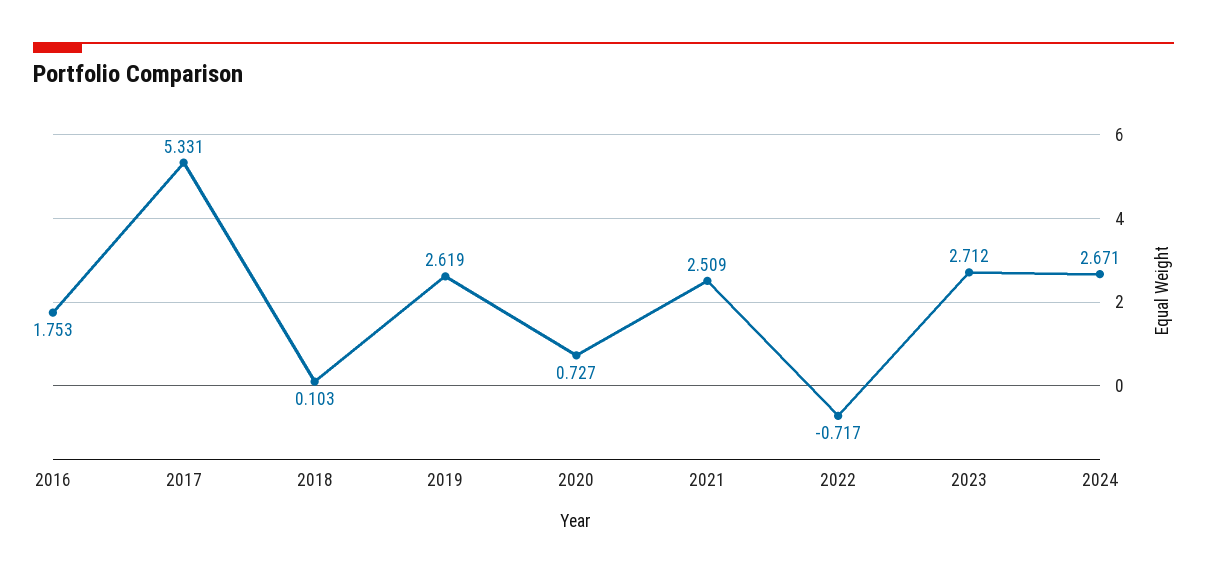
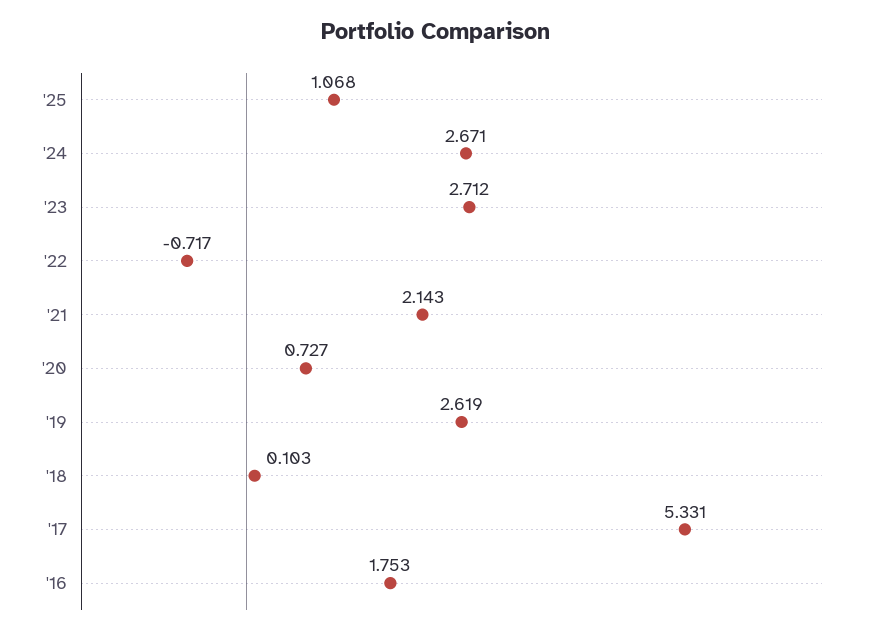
2021: 2.509 -> 2.143
'25: none -> 1.068

